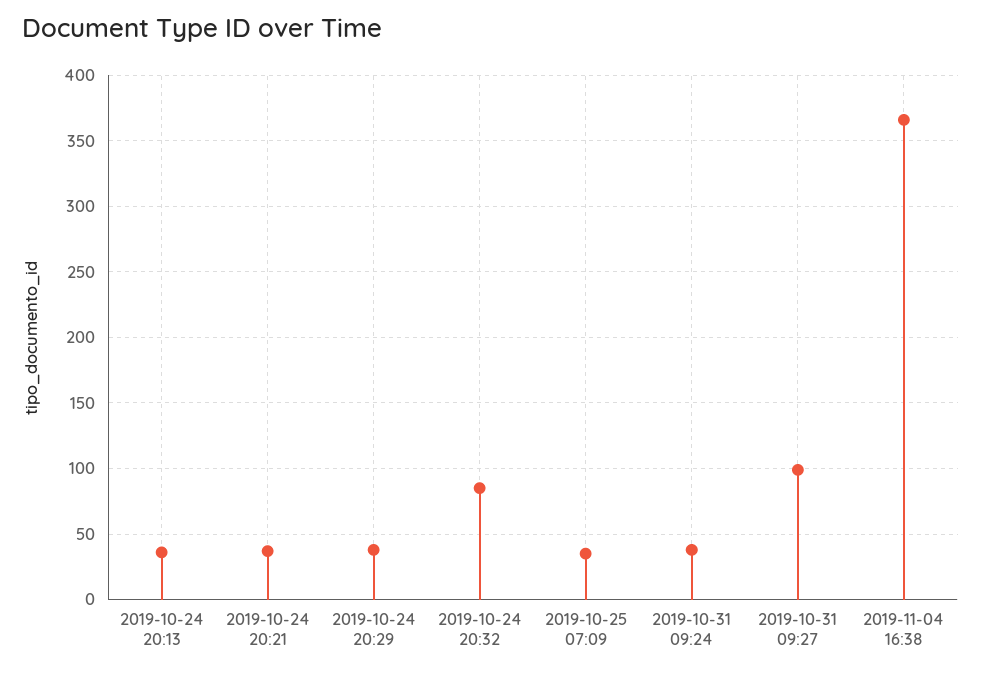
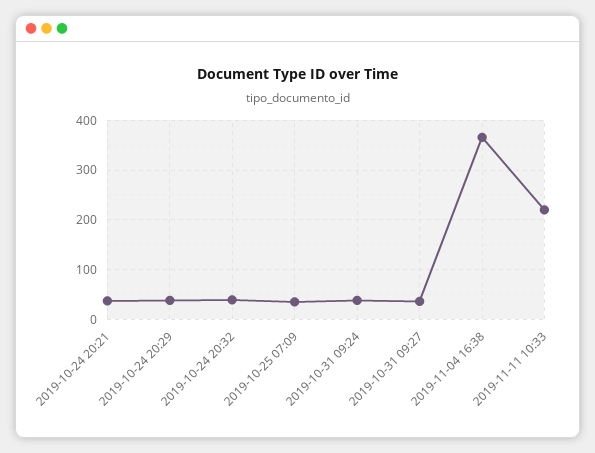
2019-10-24 20:13: 35 -> none
2019-10-24 20:32: 85 -> 40
2019-10-31 09:27: 100 -> 40
2019-11-11 10:33: none -> 220

